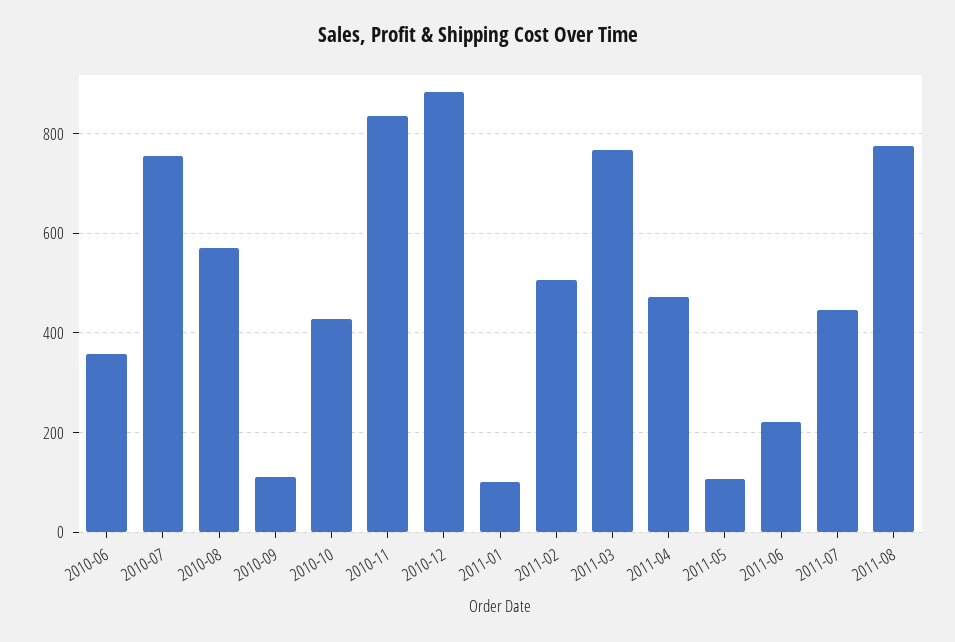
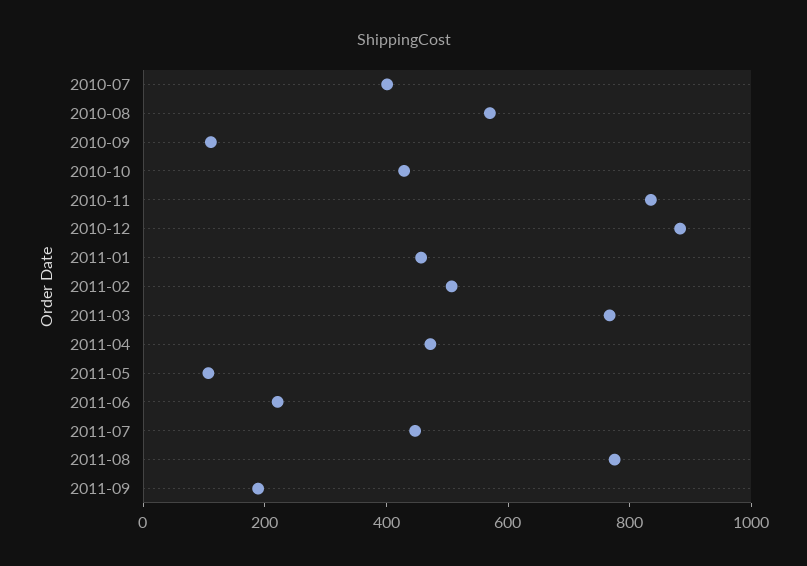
2010-06: 360 -> none
2010-07: 760 -> 400
2011-01: 100 -> 450
2011-09: none -> 200

